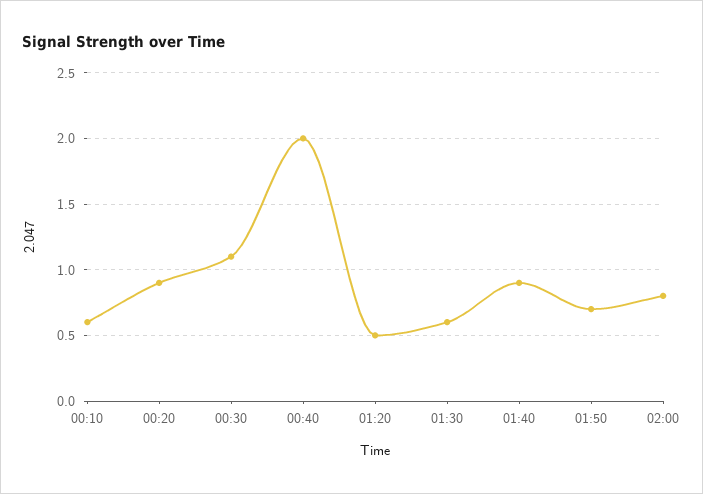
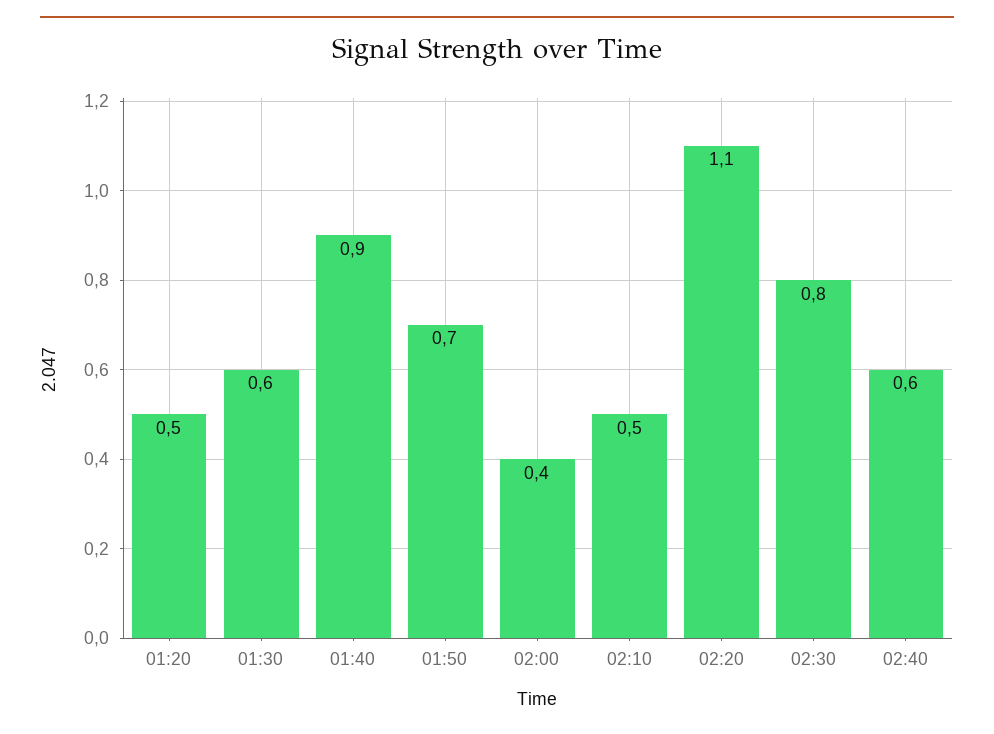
00:10: 0.6 -> none
00:20: 0.9 -> none
00:30: 1.1 -> none
00:40: 2 -> none
02:00: 0.8 -> 0.4
02:10: none -> 0.5
02:20: none -> 1.1
02:30: none -> 0.8
02:40: none -> 0.6

